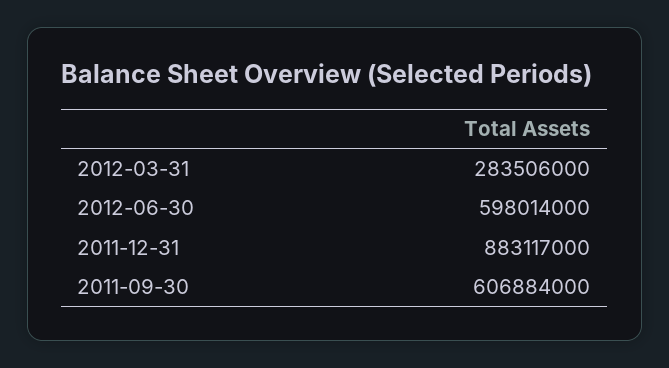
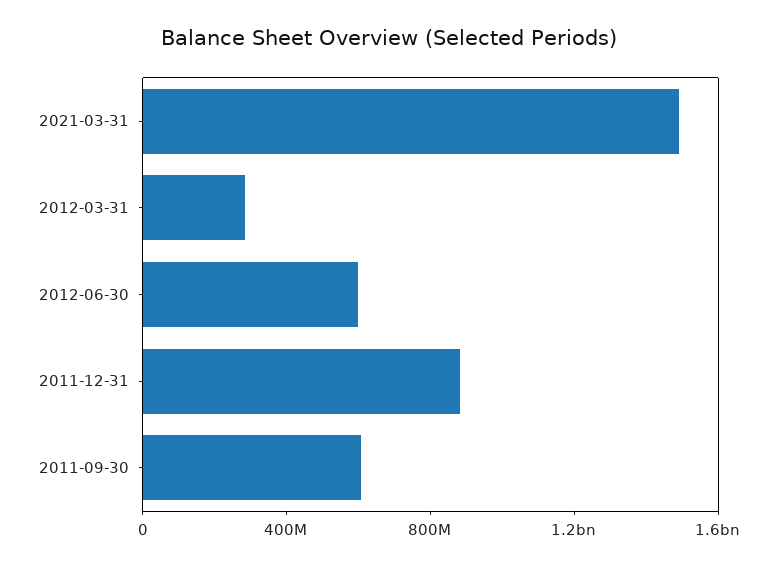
2021-03-31: none -> 1500000000

